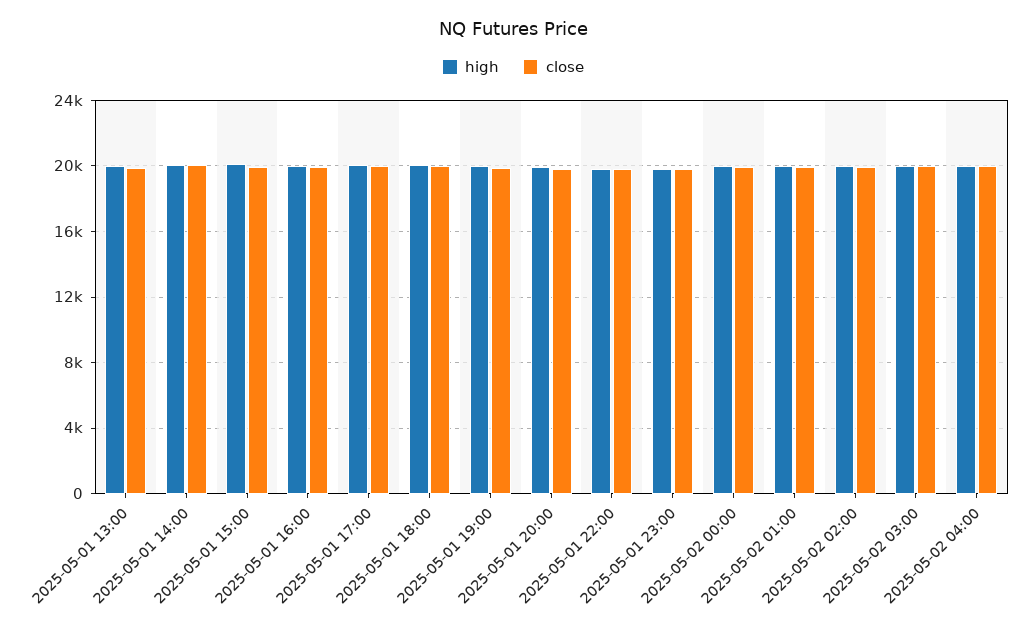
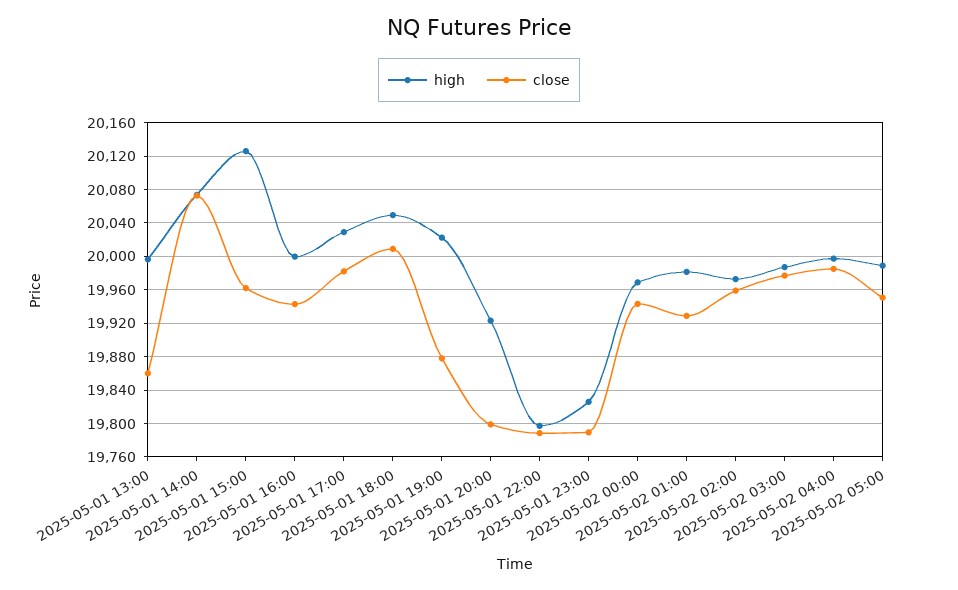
high, 2025-05-02 05:00: none -> 19990
close, 2025-05-02 05:00: none -> 19950

